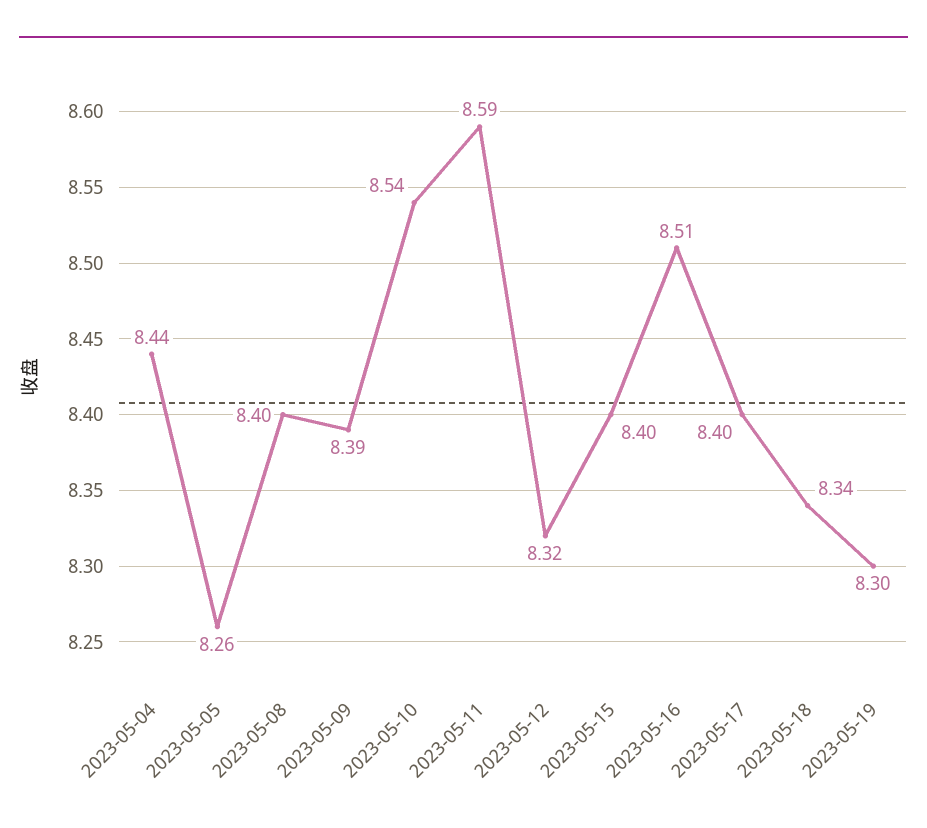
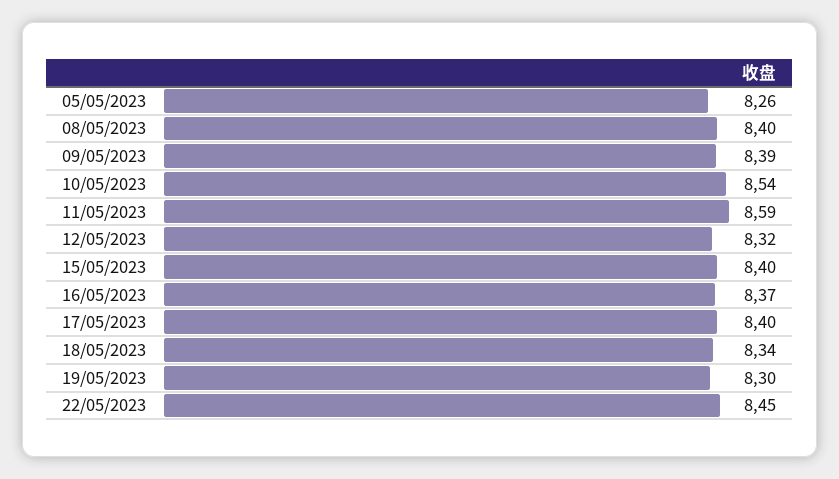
2023-05-04: 8.44 -> none
2023-05-16: 8.51 -> 8.37
22/05/2023: none -> 8.45

